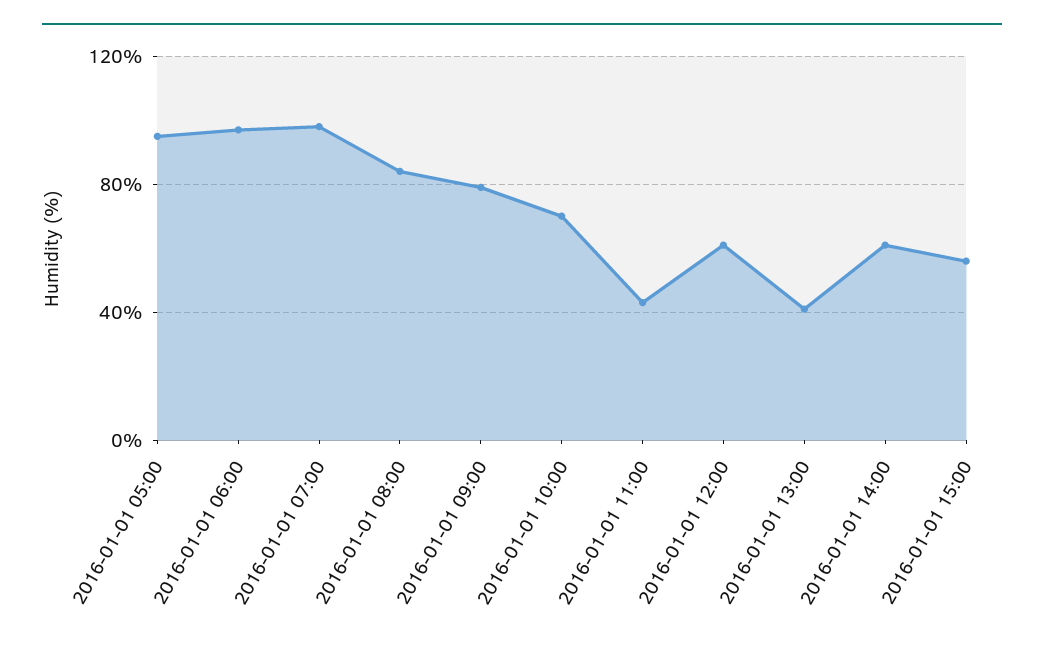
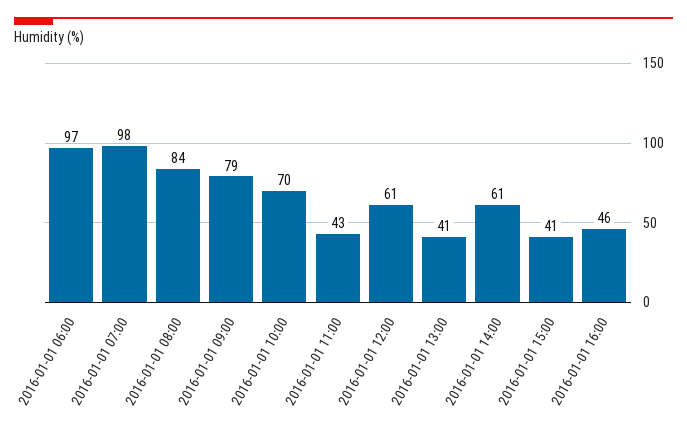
2016-01-01 05:00: 95 -> none
2016-01-01 15:00: 55 -> 41
2016-01-01 16:00: none -> 46

